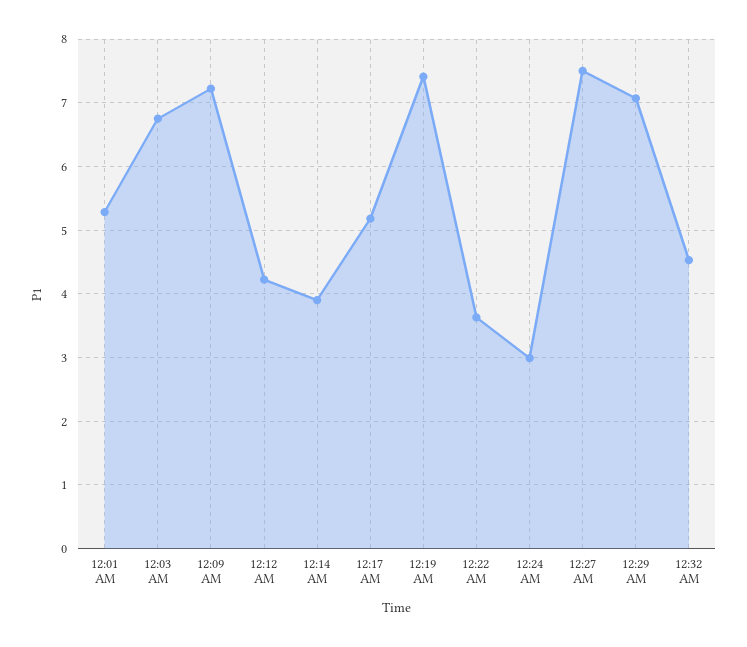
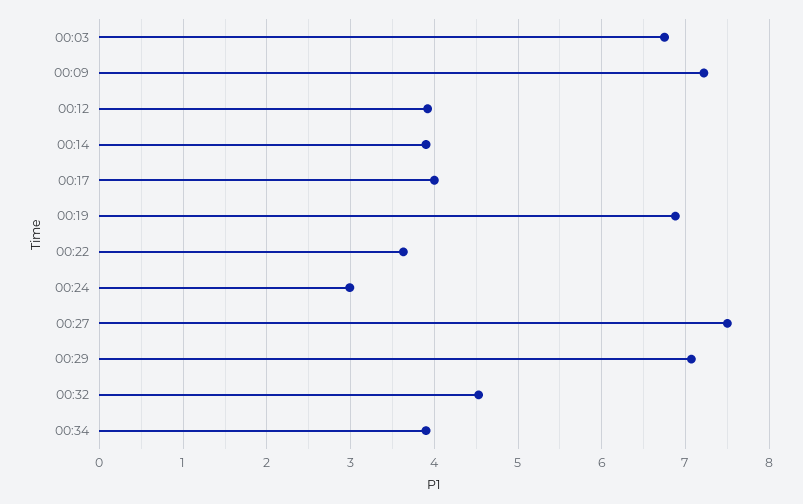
12:01 AM: 5.3 -> none
12:12 AM: 4.2 -> 3.9
12:17 AM: 5.2 -> 4
12:19 AM: 7.4 -> 6.9
00:34: none -> 3.9

